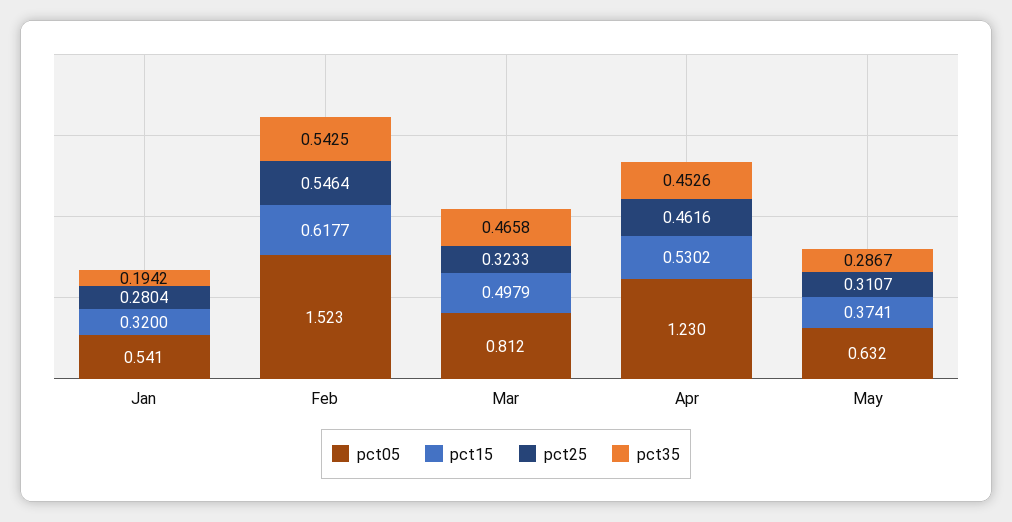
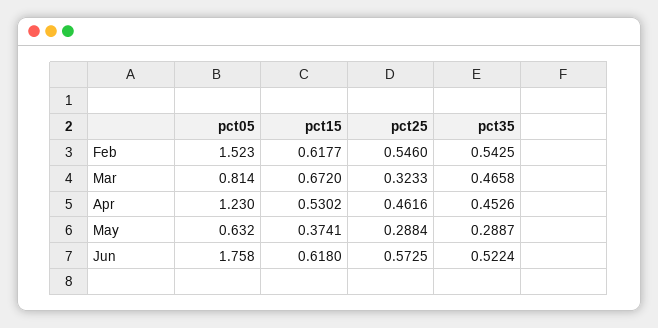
pct05, Jan: 0.541 -> none
pct15, Jan: 0.32 -> none
pct25, Jan: 0.2804 -> none
pct35, Jan: 0.1942 -> none
pct25, Feb: 0.5464 -> 0.546
pct05, Mar: 0.812 -> 0.814
pct15, Mar: 0.4979 -> 0.672
pct25, May: 0.3107 -> 0.2884
pct35, May: 0.2867 -> 0.2887
pct05, Jun: none -> 1.758
pct15, Jun: none -> 0.618
pct25, Jun: none -> 0.5725
pct35, Jun: none -> 0.5224

